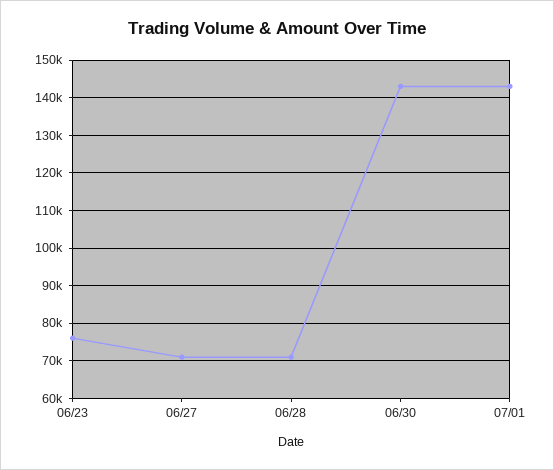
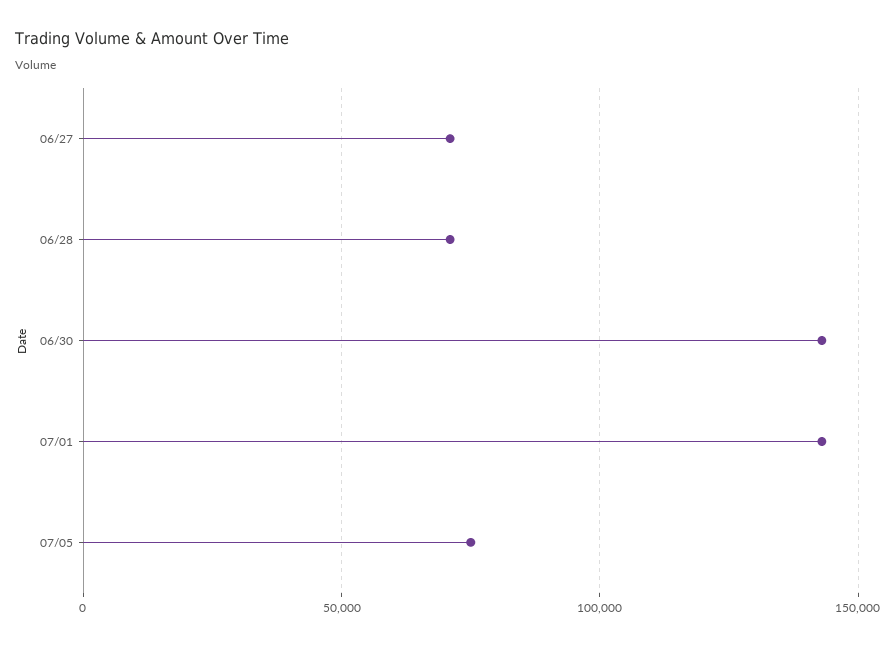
06/23: 76000 -> none
07/05: none -> 75000

